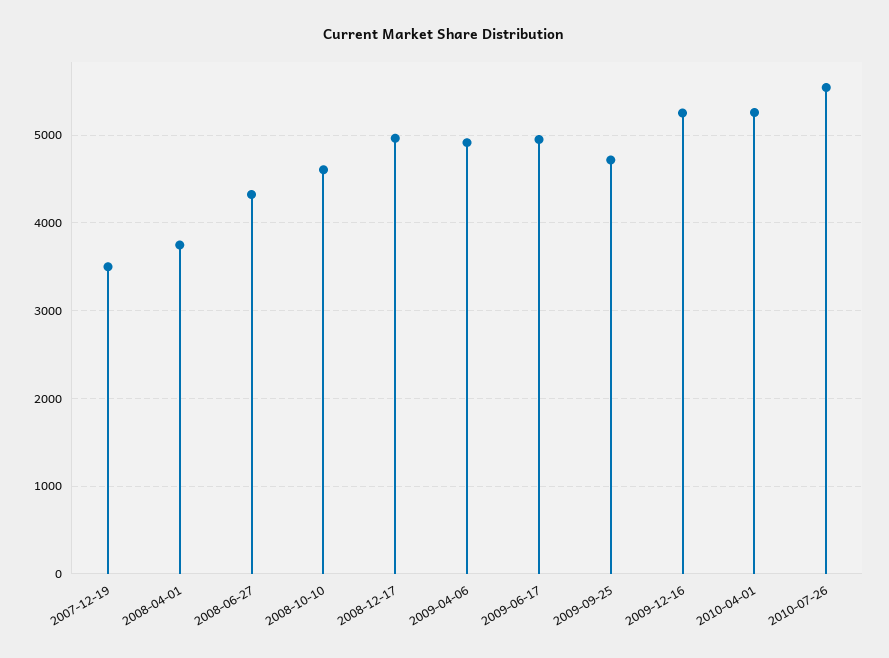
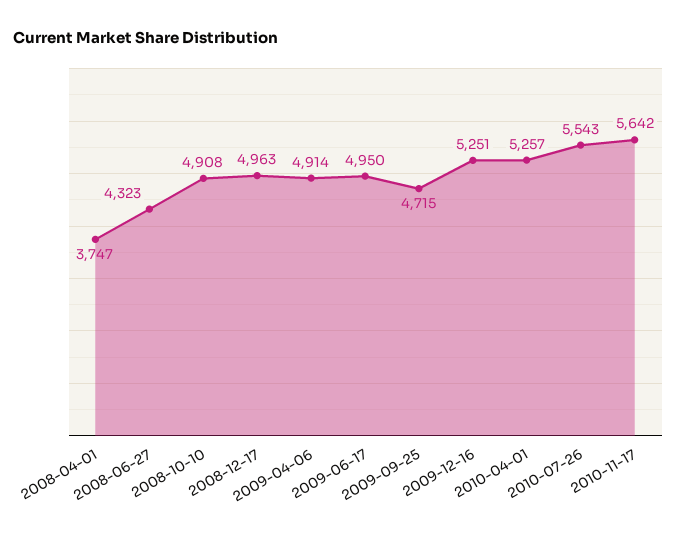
2007-12-19: 3500 -> none
2008-10-10: 4600 -> 4908
2010-11-17: none -> 5642

